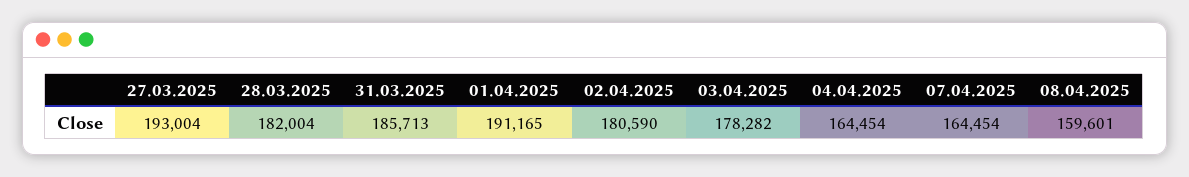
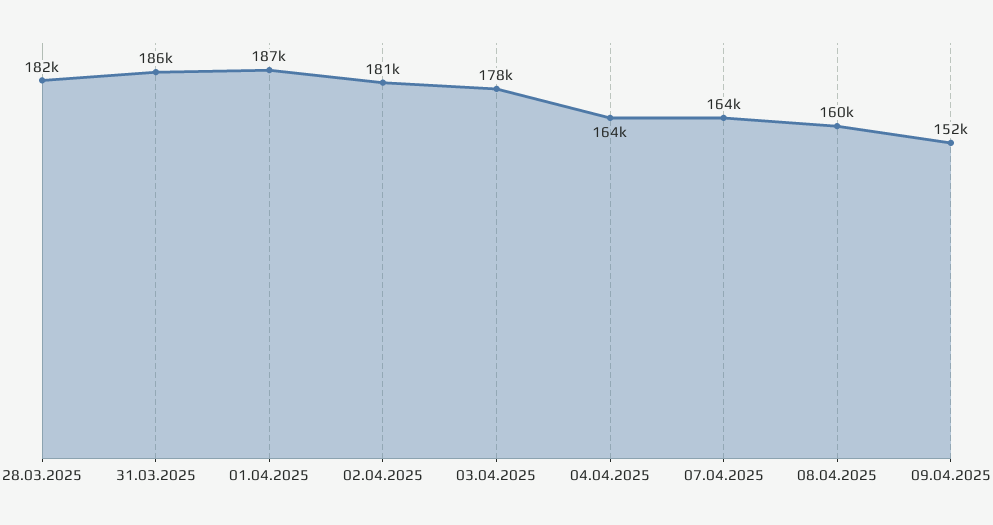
27.03.2025: 193004 -> none
01.04.2025: 191165 -> 187000
09.04.2025: none -> 152000

